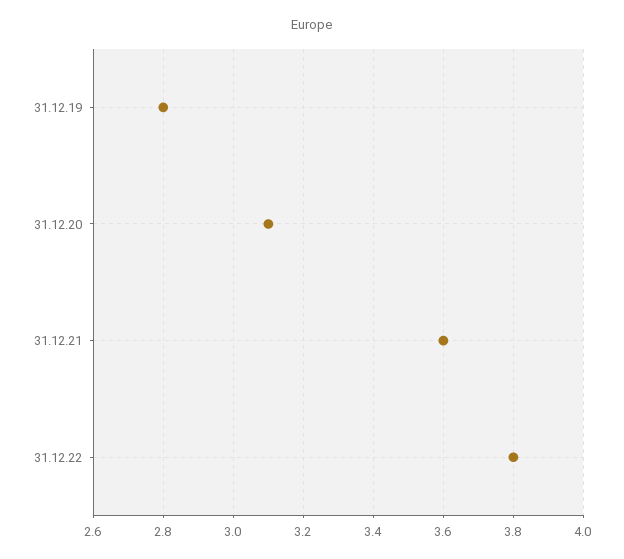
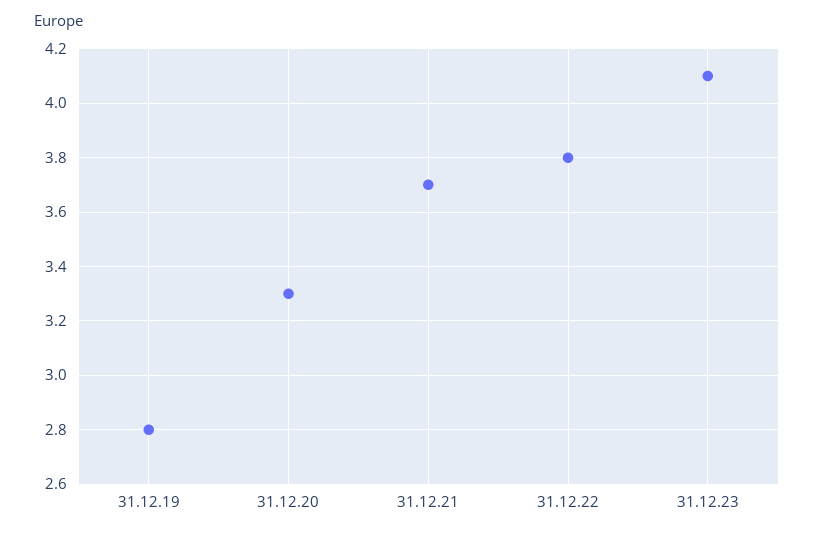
31.12.20: 3.1 -> 3.3
31.12.21: 3.6 -> 3.7
31.12.23: none -> 4.1

